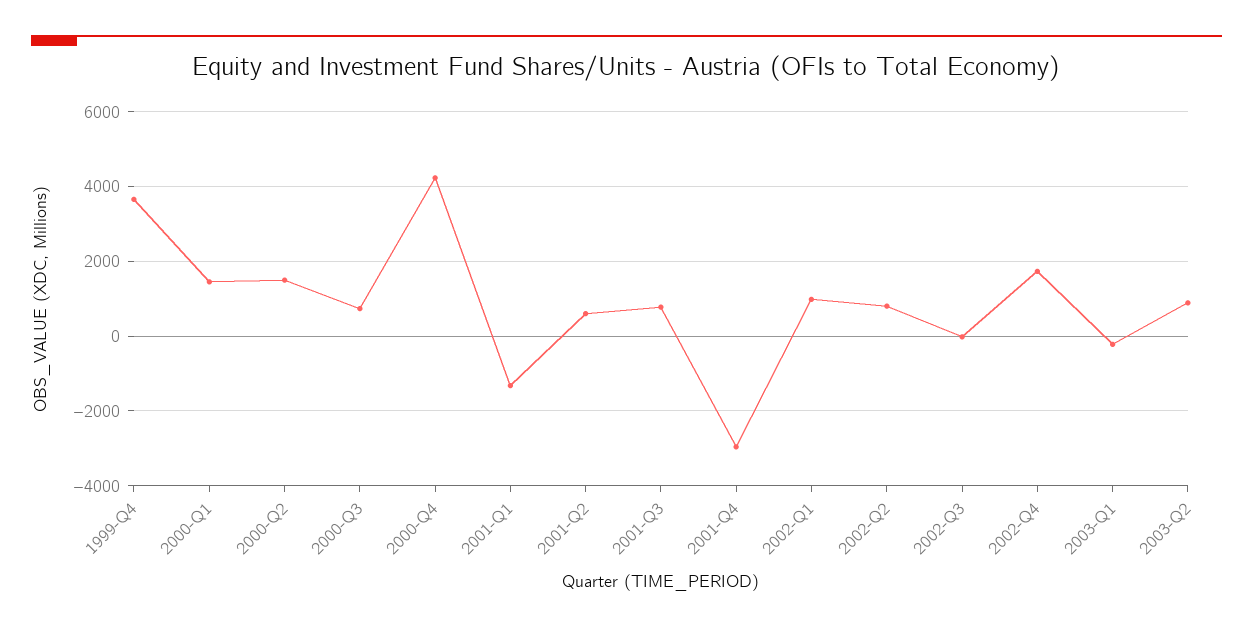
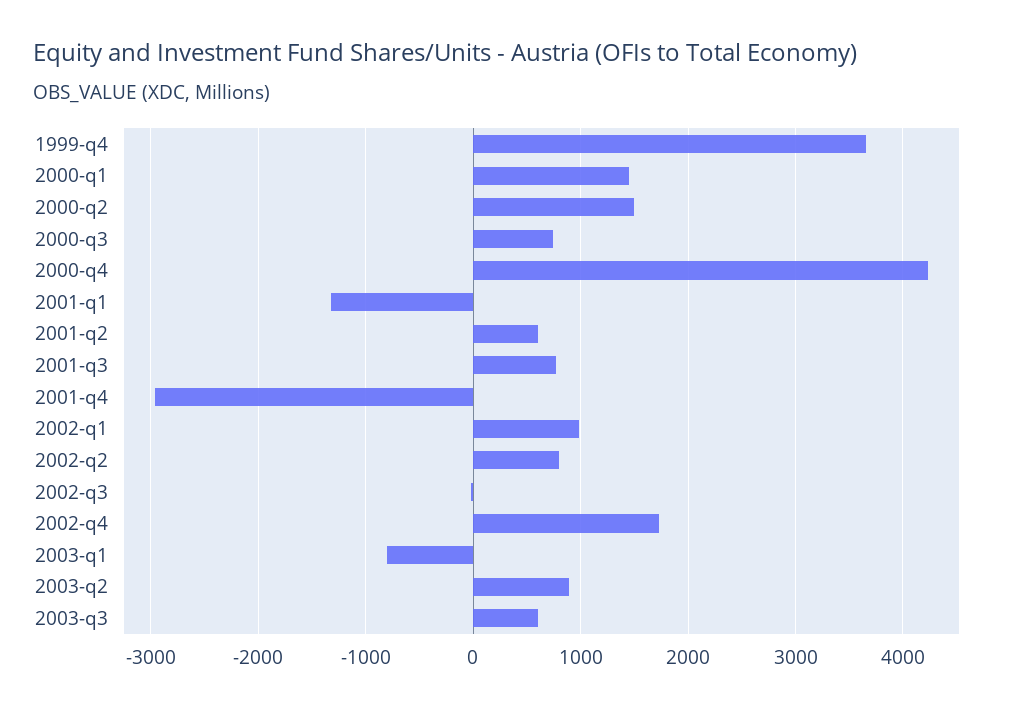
2003-Q1: -200 -> -800
2003-q3: none -> 600

